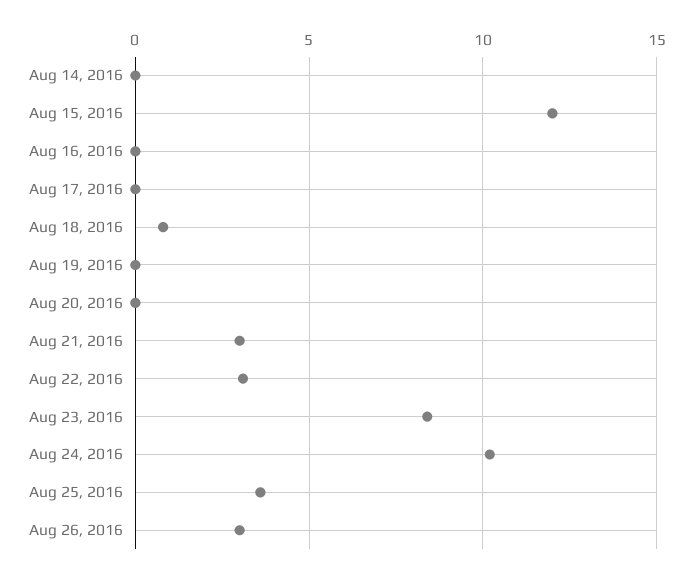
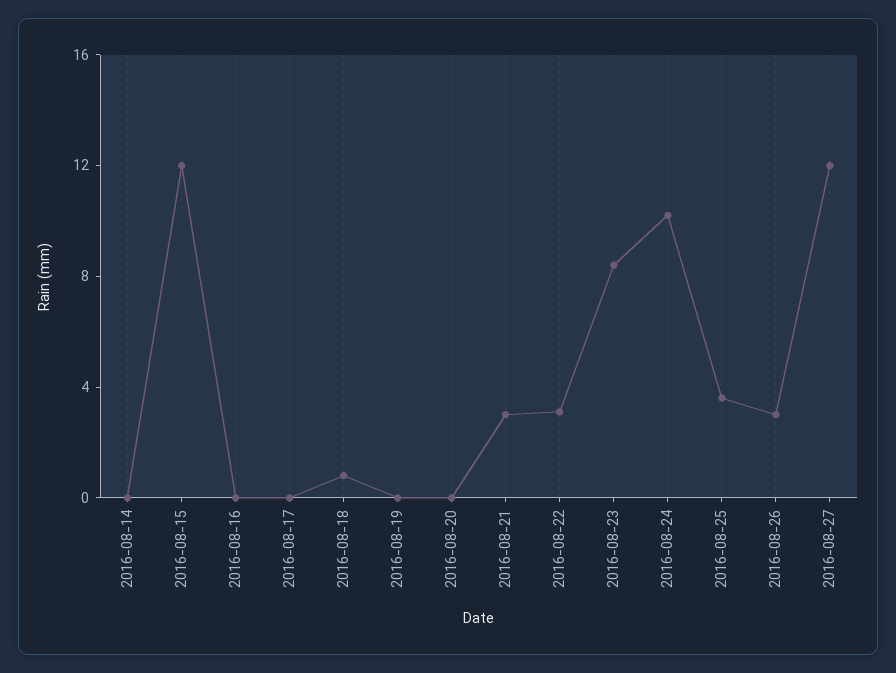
2016-08-27: none -> 12

